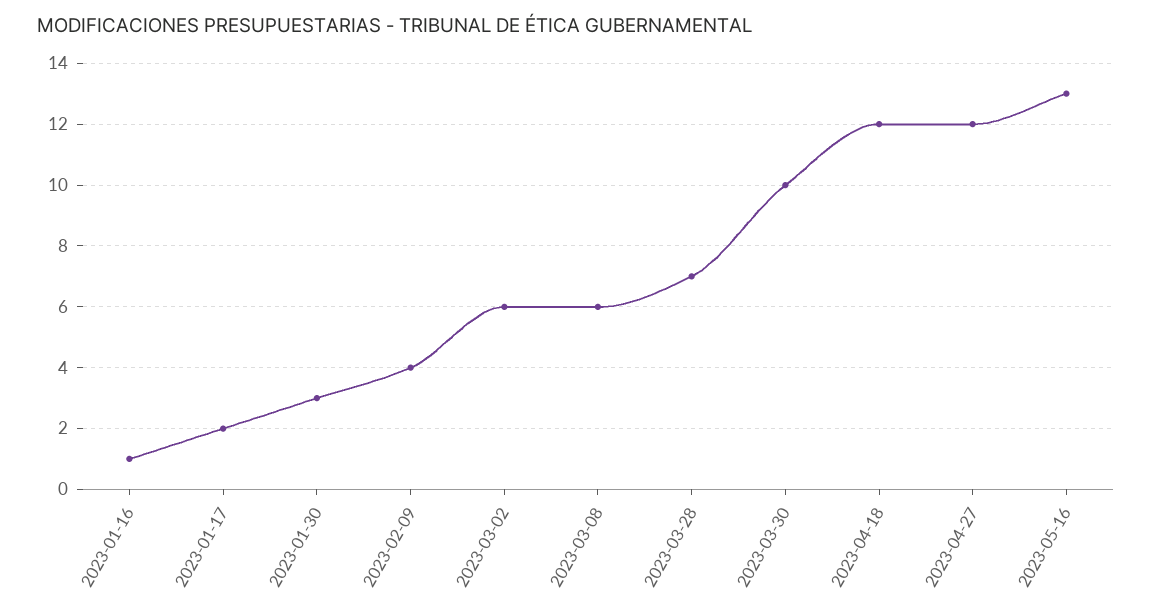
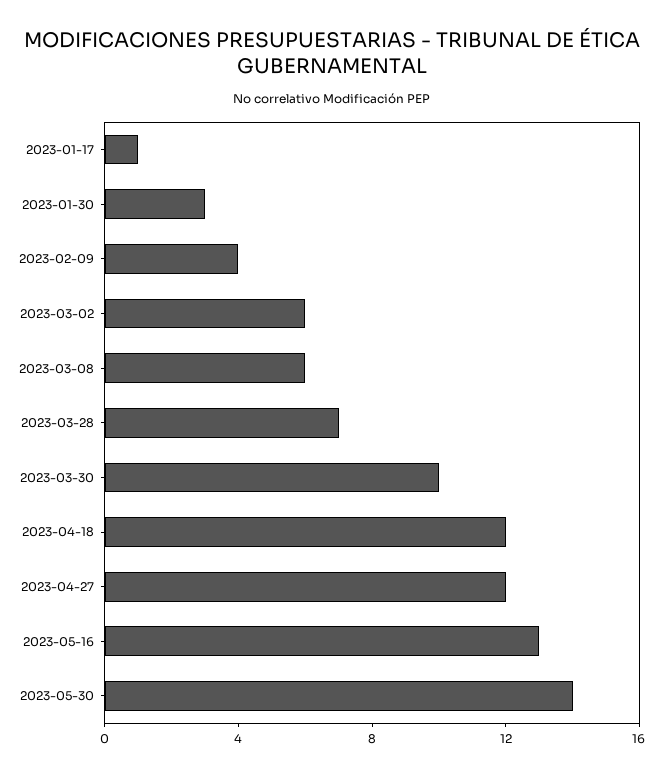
2023-01-16: 1 -> none
2023-01-17: 2 -> 1
2023-05-30: none -> 14

